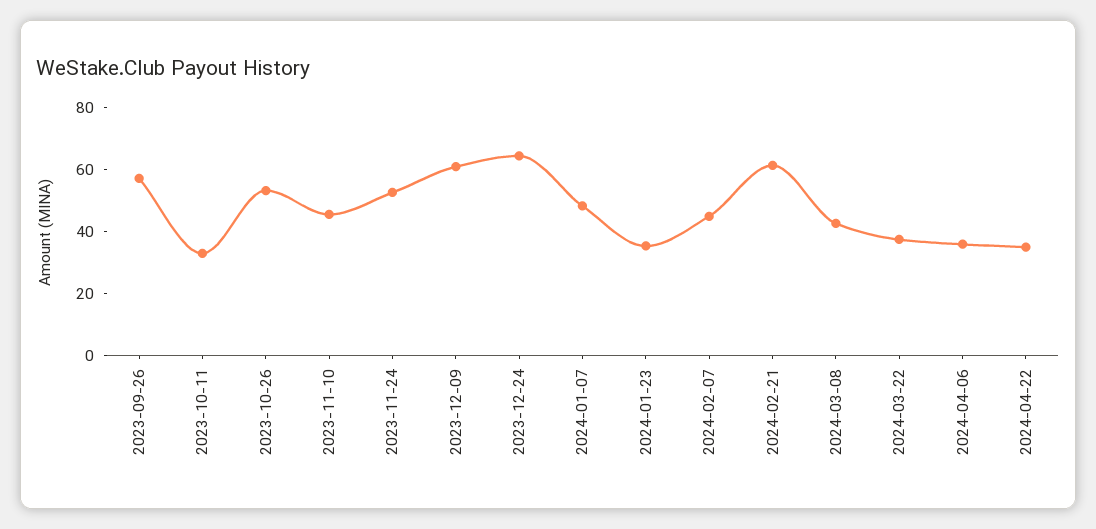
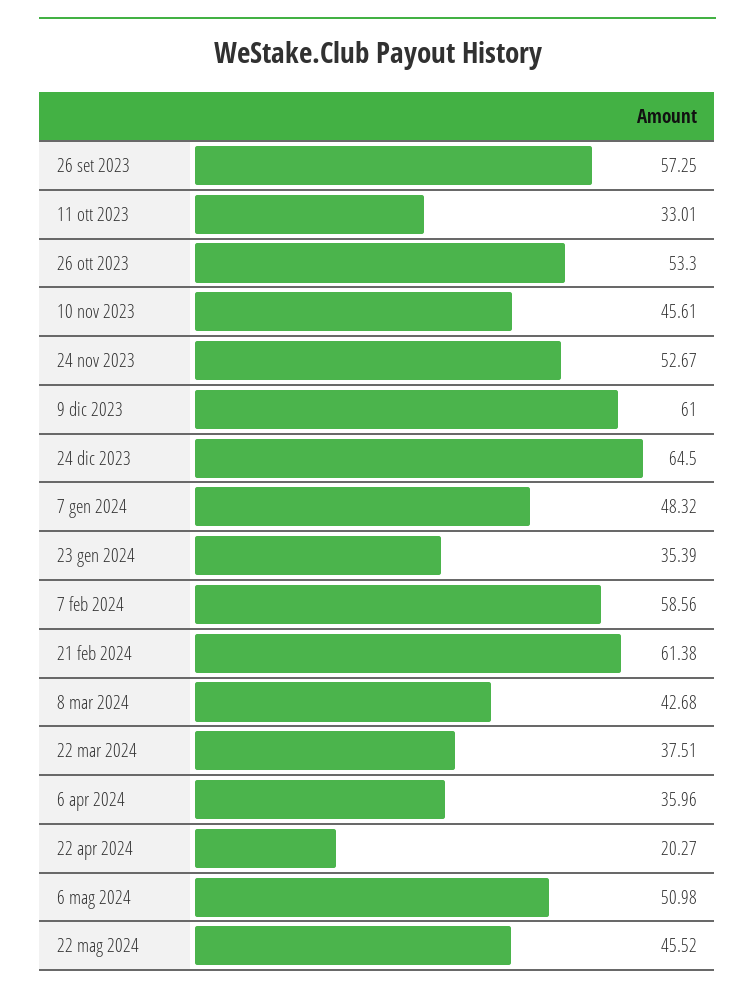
2024-02-07: 45 -> 58.56
2024-04-22: 35 -> 20.27
6 mag 2024: none -> 50.98
22 mag 2024: none -> 45.52

